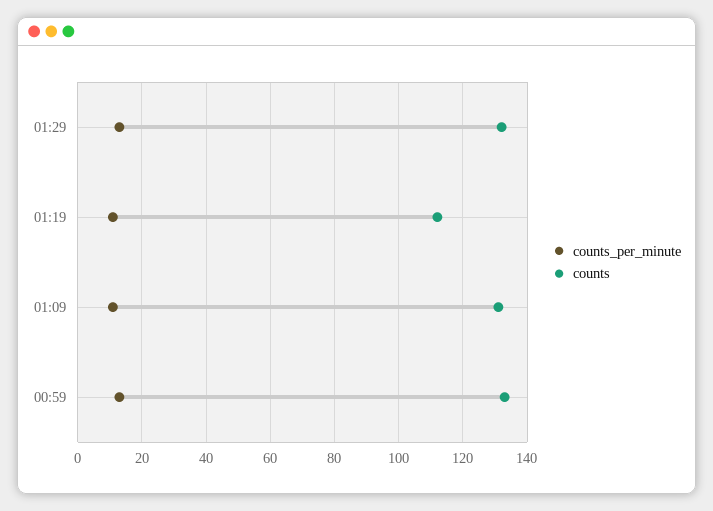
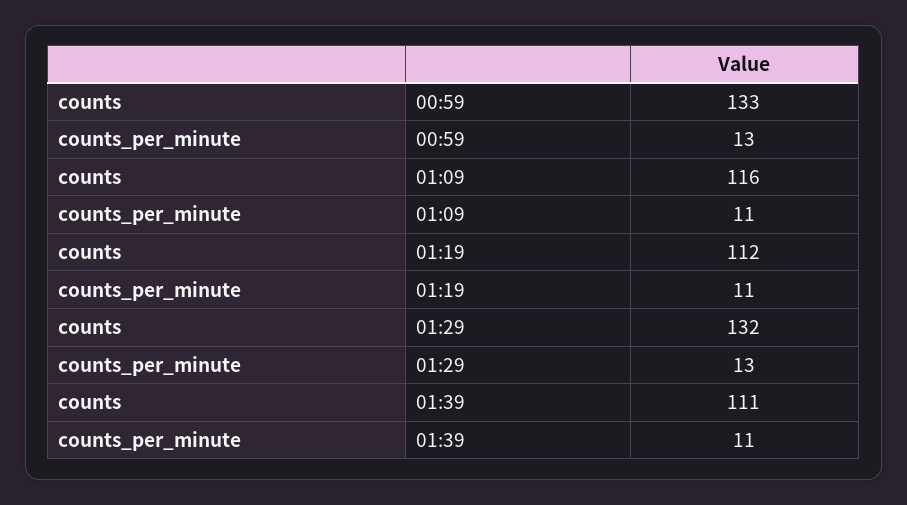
counts, 01:09: 130 -> 116
counts, 01:39: none -> 111
counts_per_minute, 01:39: none -> 11

